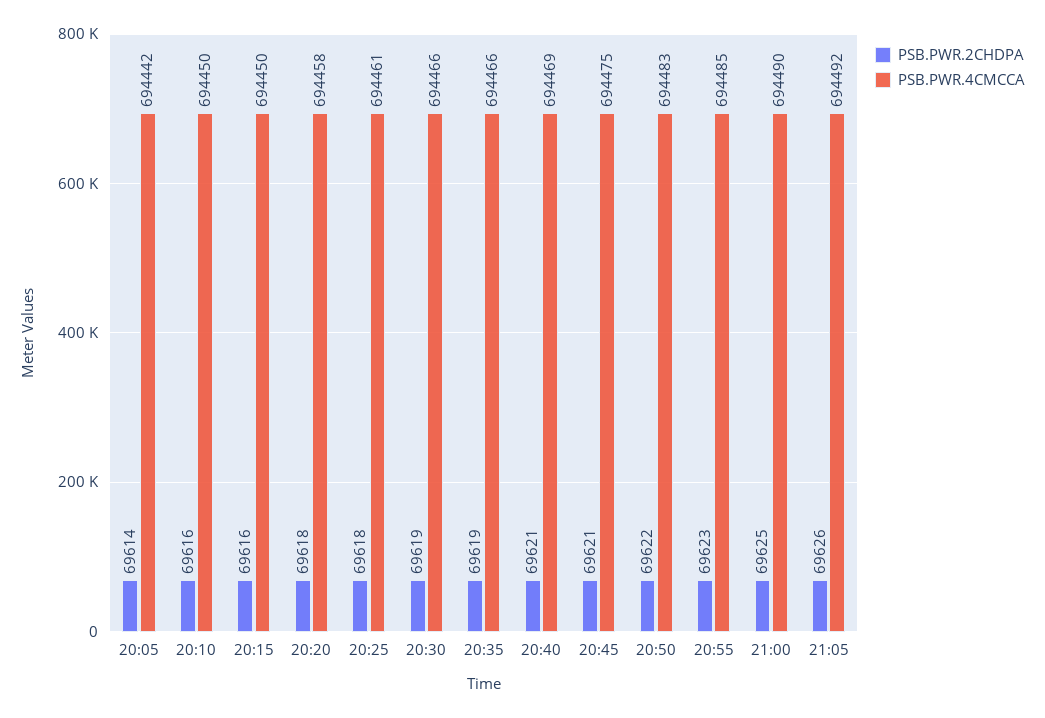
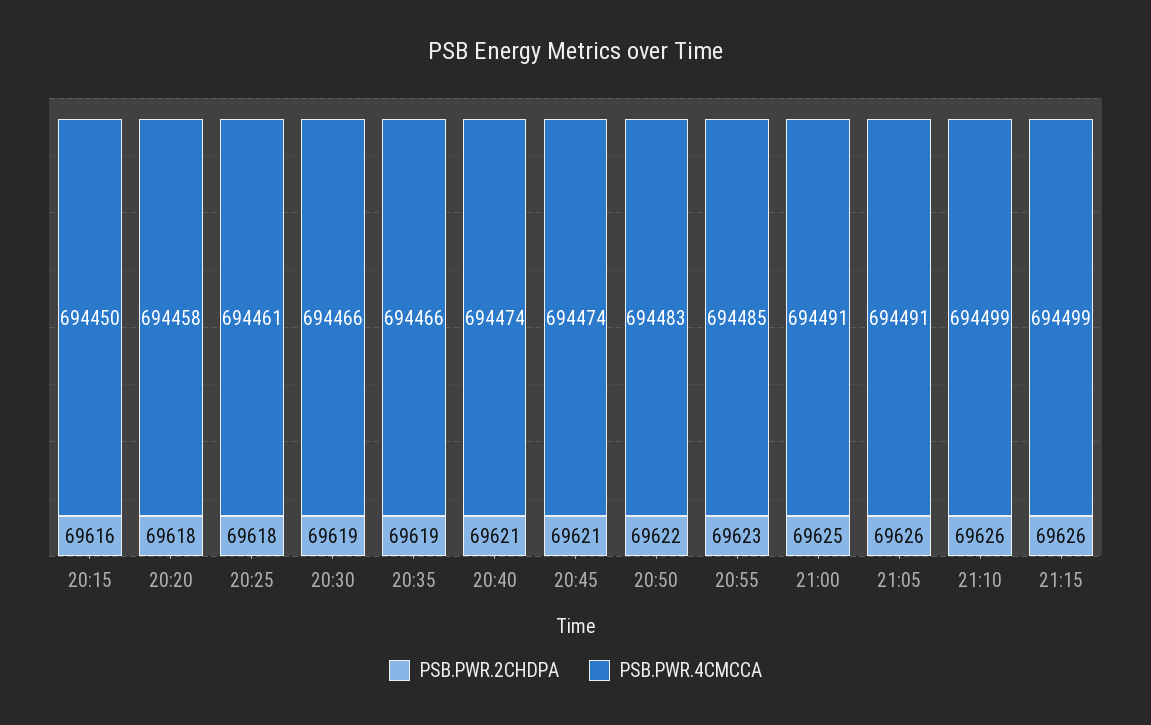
PSB.PWR.2CHDPA, 20:05: 69614 -> none
PSB.PWR.4CMCCA, 20:05: 694442 -> none
PSB.PWR.2CHDPA, 20:10: 69616 -> none
PSB.PWR.4CMCCA, 20:10: 694450 -> none
PSB.PWR.4CMCCA, 20:40: 694469 -> 694474
PSB.PWR.4CMCCA, 20:45: 694475 -> 694474
PSB.PWR.4CMCCA, 21:00: 694490 -> 694491
PSB.PWR.4CMCCA, 21:05: 694492 -> 694491
PSB.PWR.2CHDPA, 21:10: none -> 69626
PSB.PWR.4CMCCA, 21:10: none -> 694499
PSB.PWR.2CHDPA, 21:15: none -> 69626
PSB.PWR.4CMCCA, 21:15: none -> 694499

